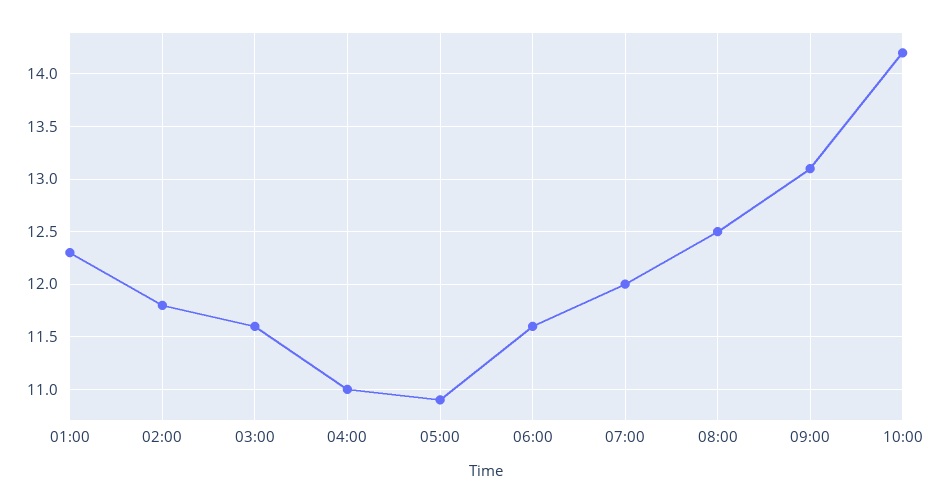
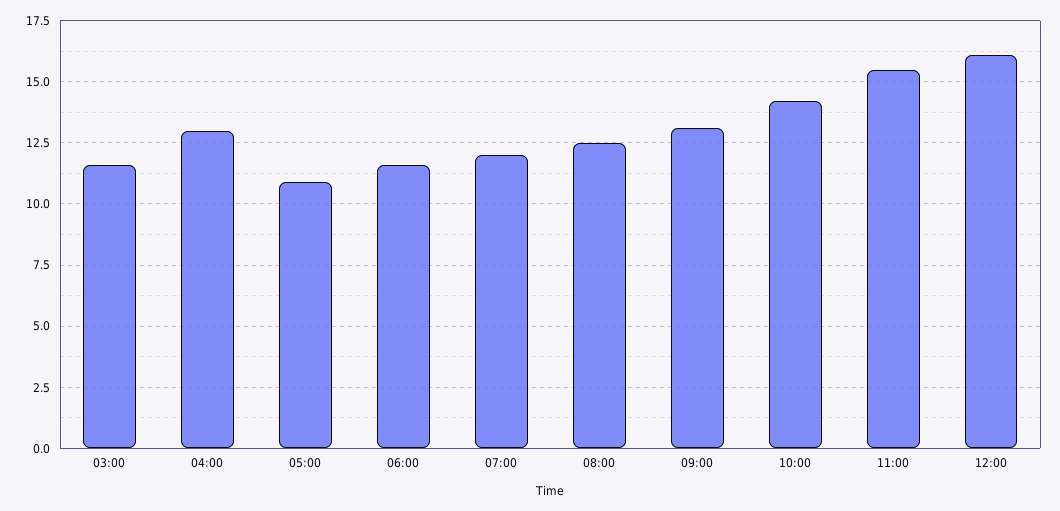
01:00: 12.3 -> none
02:00: 11.8 -> none
04:00: 11 -> 13
11:00: none -> 15.5
12:00: none -> 16

